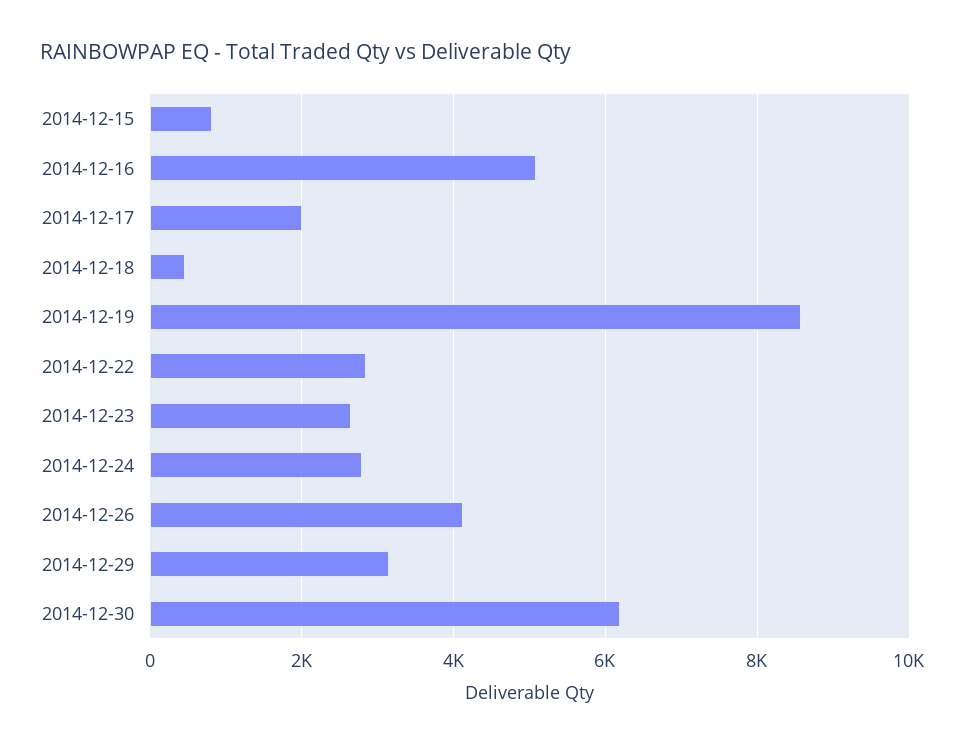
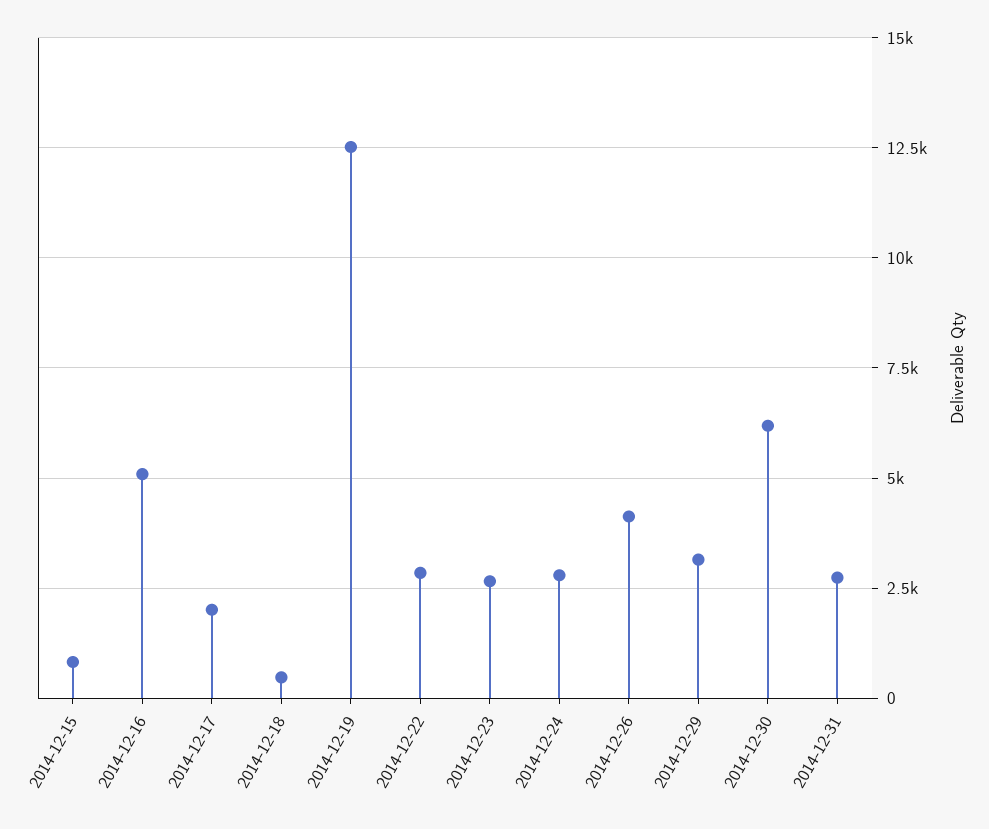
2014-12-19: 8600 -> 12500
2014-12-31: none -> 2750

